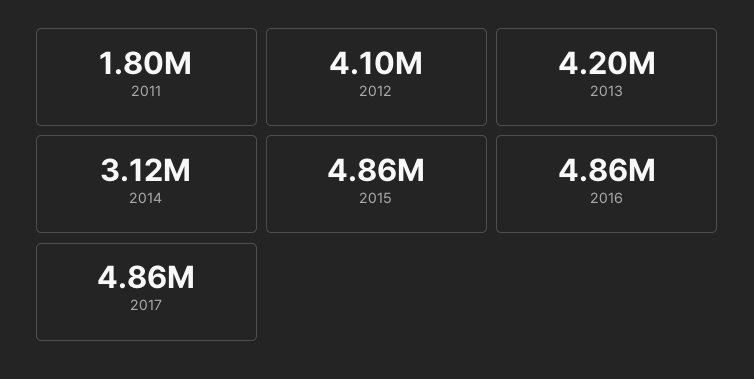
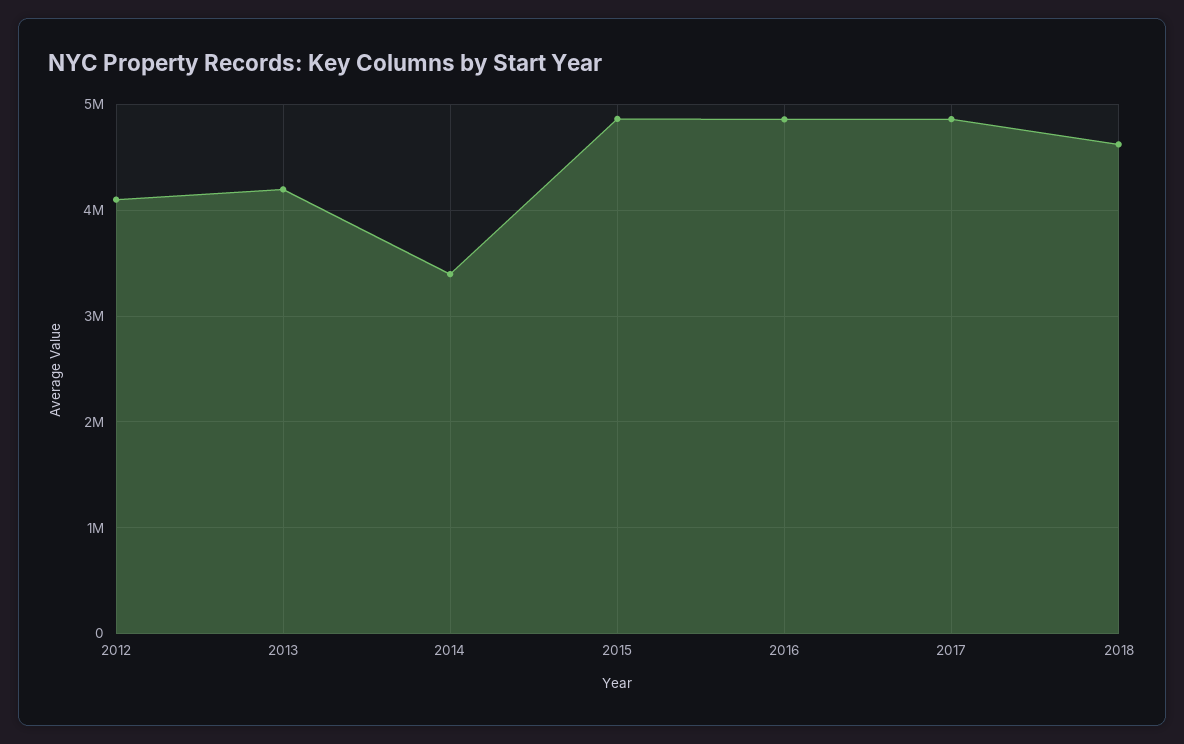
2011: 1800000 -> none
2014: 3120000 -> 3400000
2018: none -> 4600000

